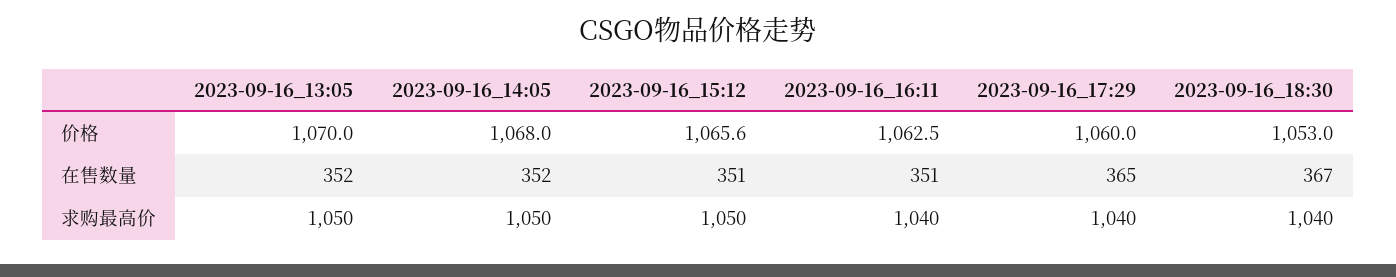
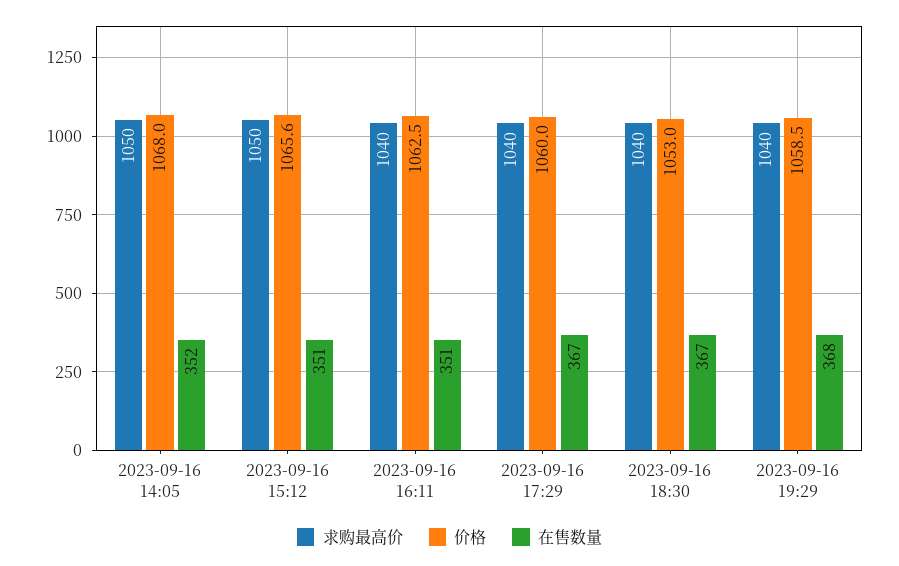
价格, 2023-09-16_13:05: 1070 -> none
在售数量, 2023-09-16_13:05: 352 -> none
在售数量, 2023-09-16_17:29: 365 -> 367
求购最高价, 2023-09-16_13:05: 1050 -> none
求购最高价, 2023-09-16 19:29: none -> 1040
价格, 2023-09-16 19:29: none -> 1058.5
在售数量, 2023-09-16 19:29: none -> 368

